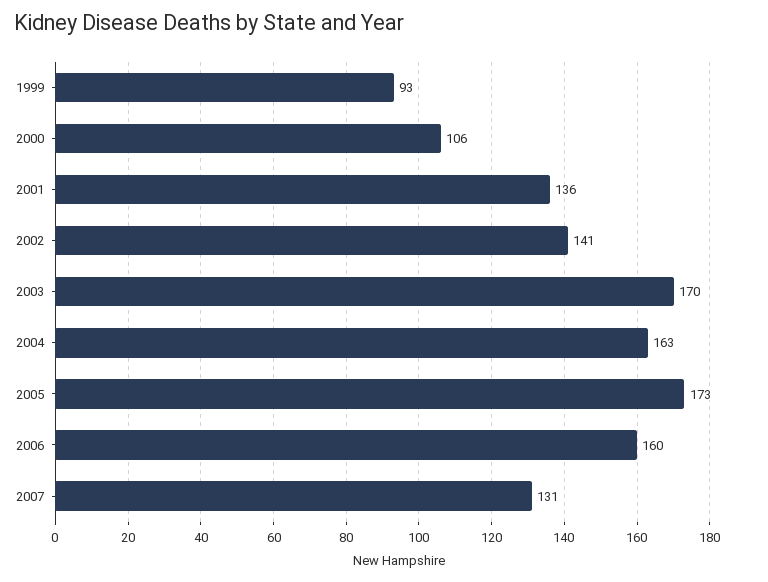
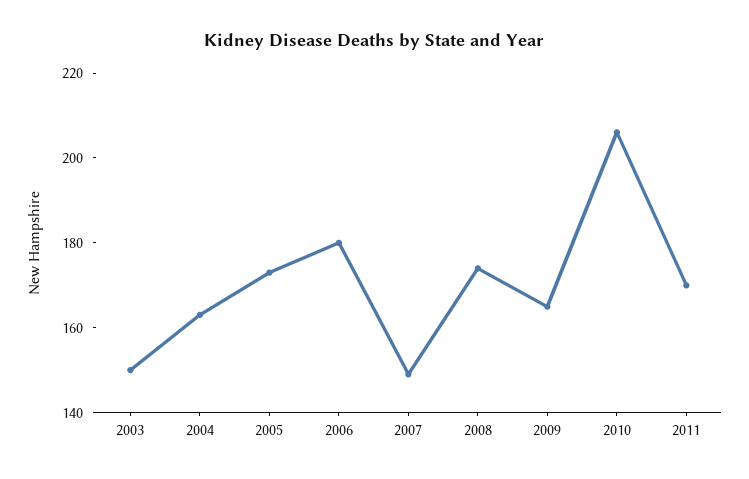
1999: 93 -> none
2000: 106 -> none
2001: 136 -> none
2002: 141 -> none
2003: 170 -> 150
2006: 160 -> 180
2007: 131 -> 150
2008: none -> 175
2009: none -> 165
2010: none -> 205
2011: none -> 170

